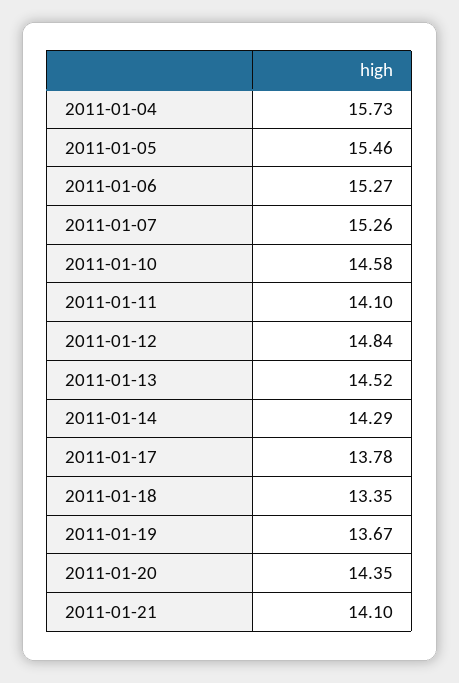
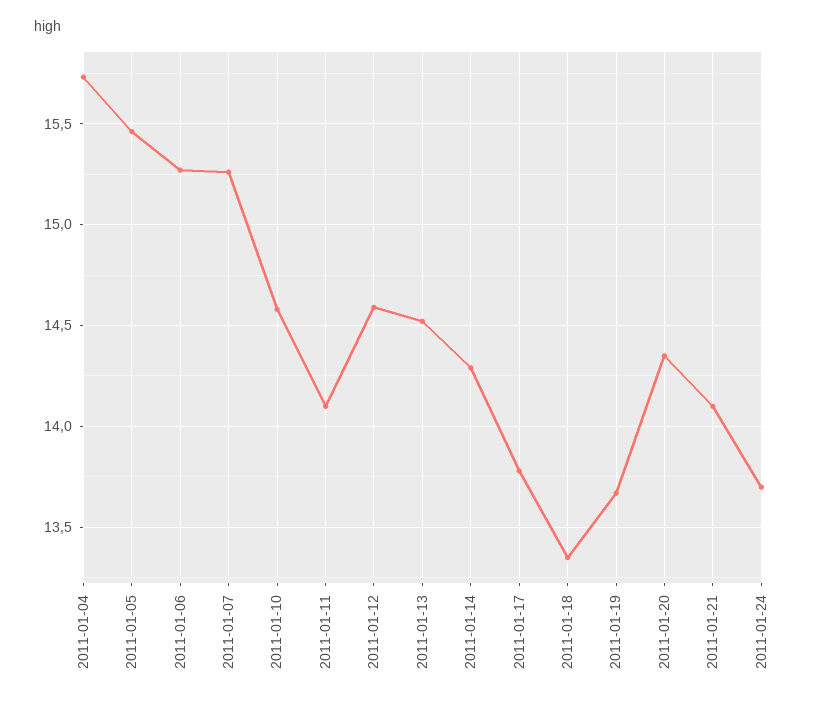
2011-01-12: 14.84 -> 14.6
2011-01-24: none -> 13.7

